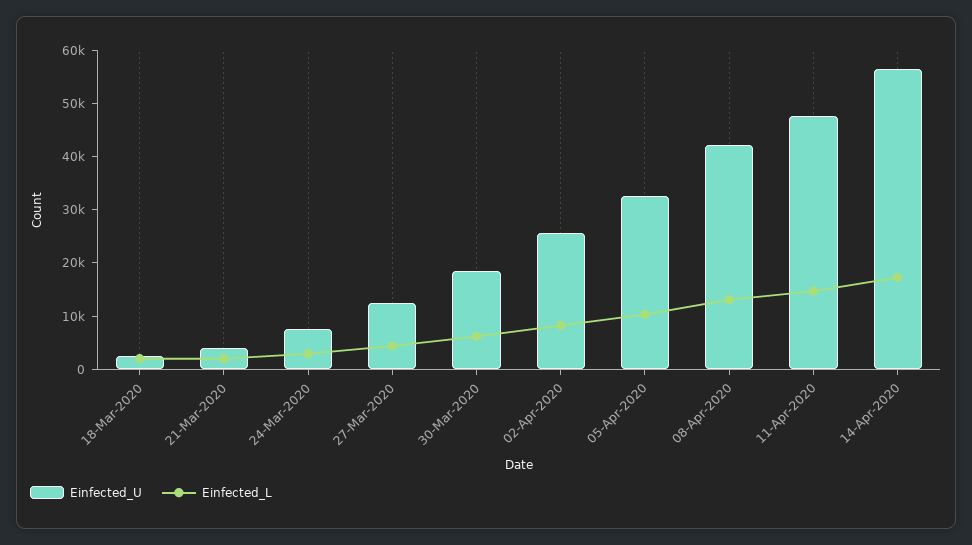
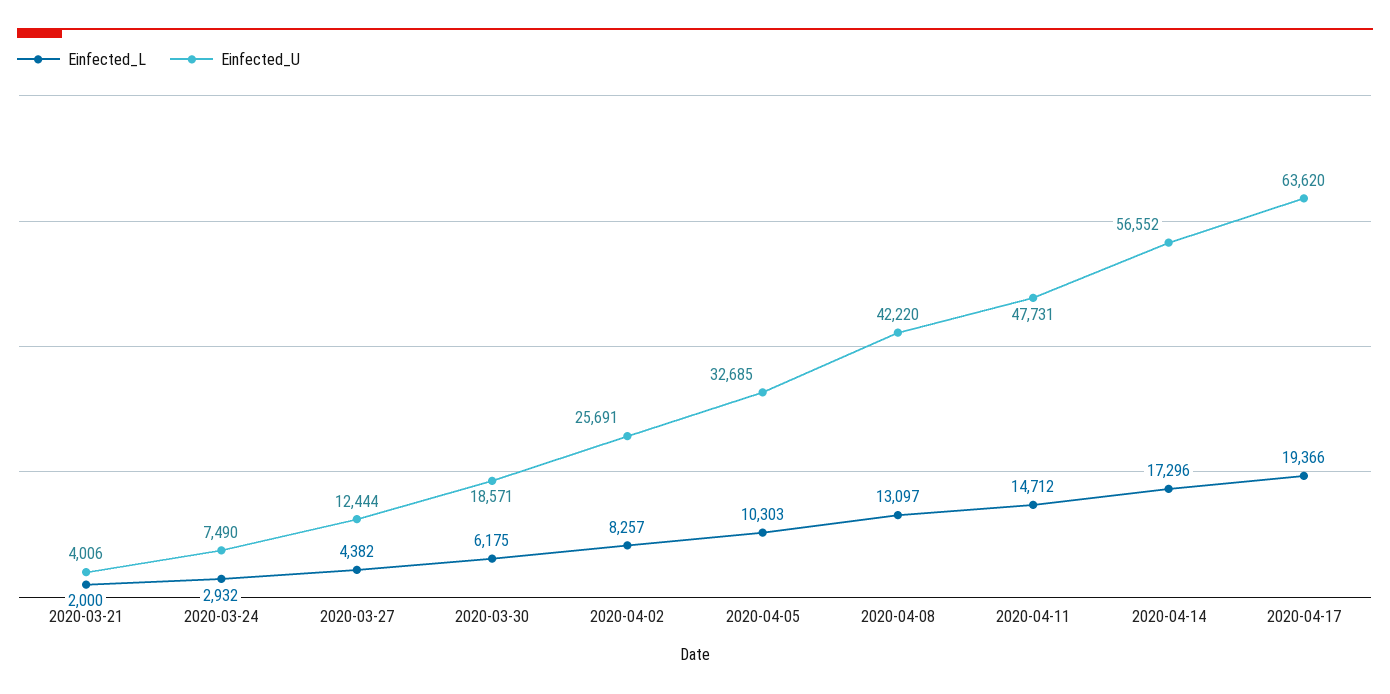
Einfected_U, 18-Mar-2020: 2000 -> none
Einfected_L, 18-Mar-2020: 2000 -> none
Einfected_L, 2020-04-17: none -> 19366
Einfected_U, 2020-04-17: none -> 63620

